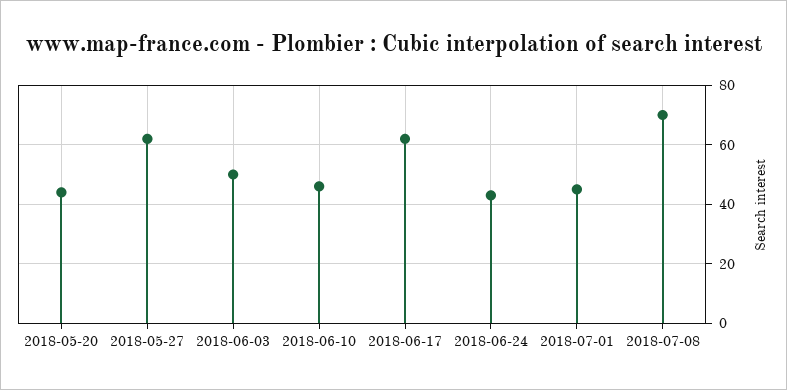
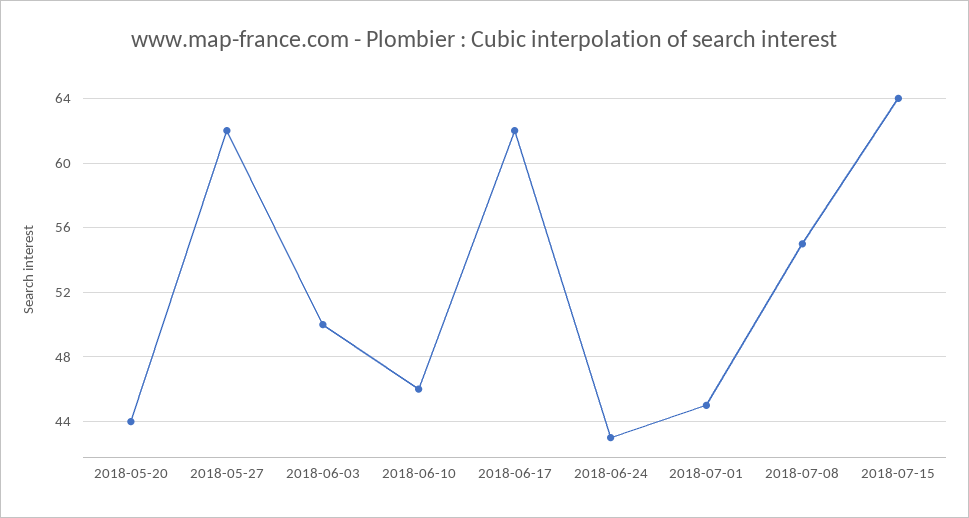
2018-07-08: 70 -> 55
2018-07-15: none -> 64

